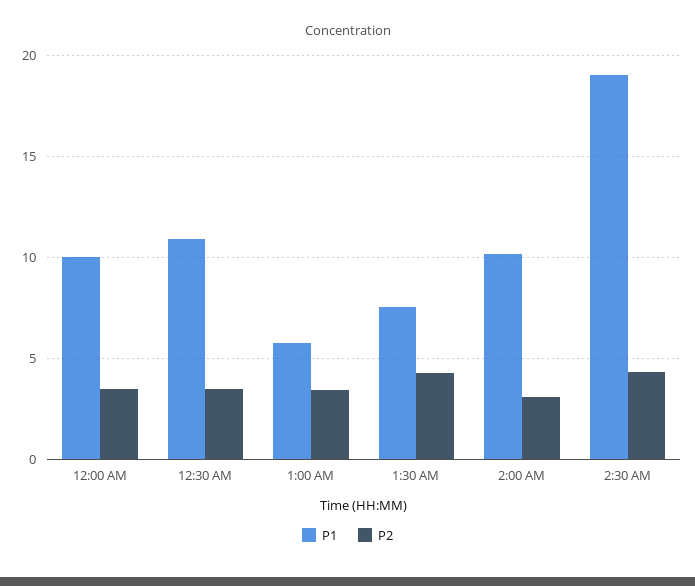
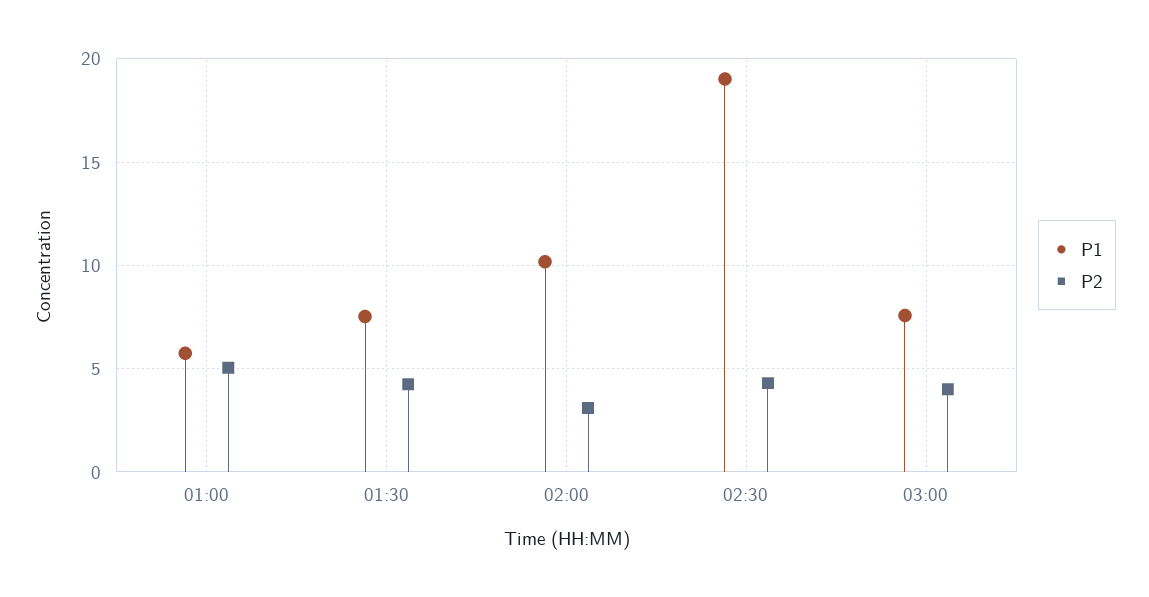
P1, 12:00 AM: 10 -> none
P2, 12:00 AM: 3.5 -> none
P1, 12:30 AM: 11 -> none
P2, 12:30 AM: 3.5 -> none
P2, 1:00 AM: 3.5 -> 5
P1, 03:00: none -> 7.5
P2, 03:00: none -> 4

